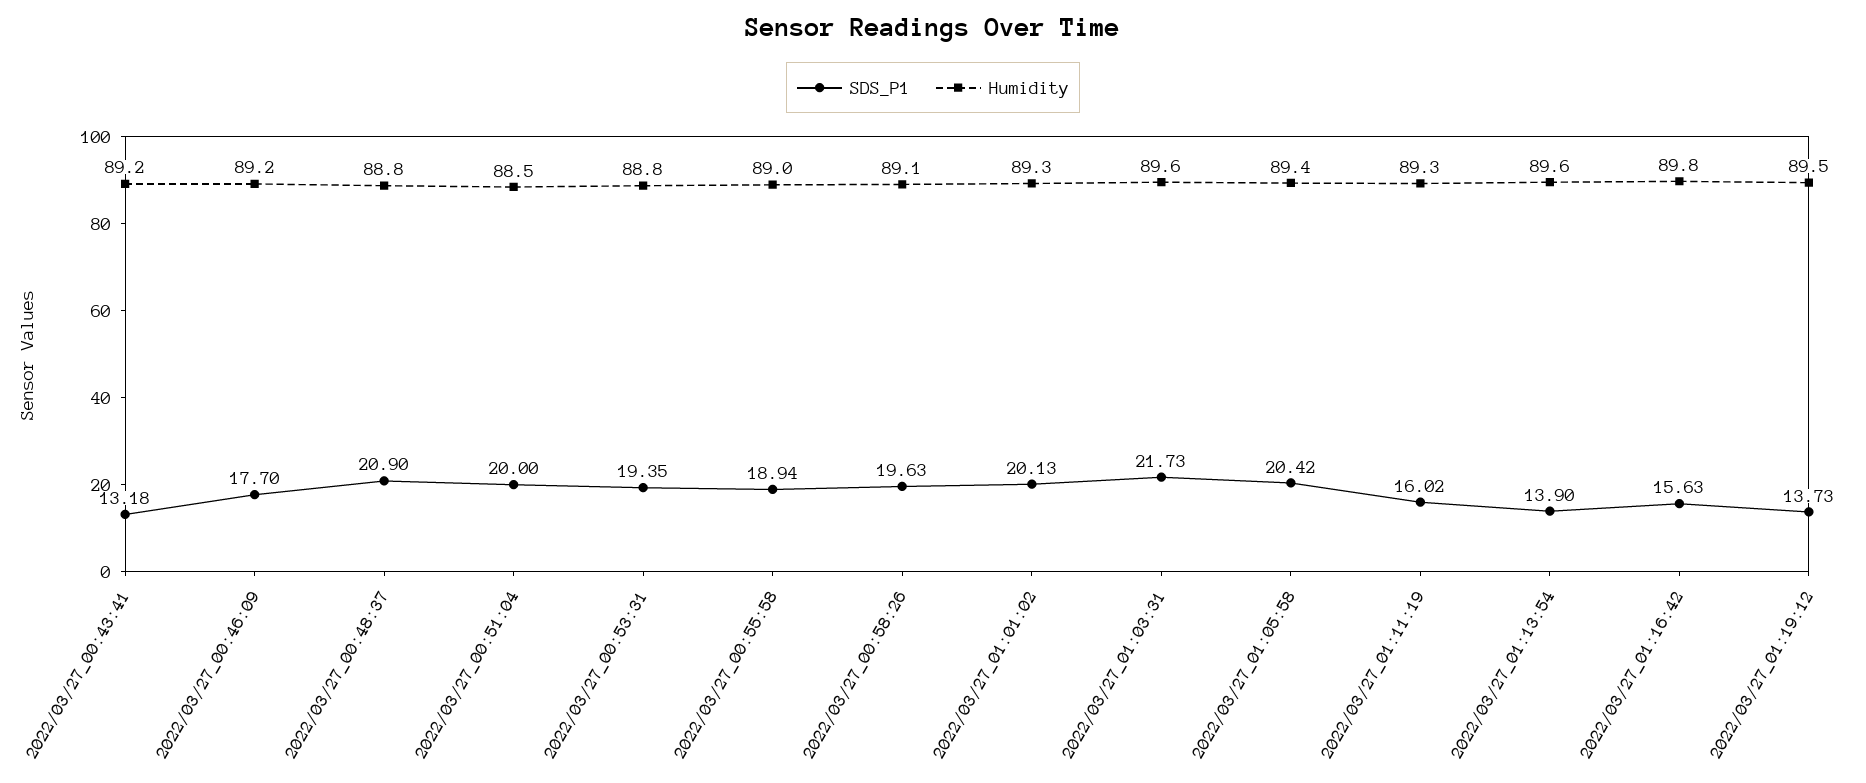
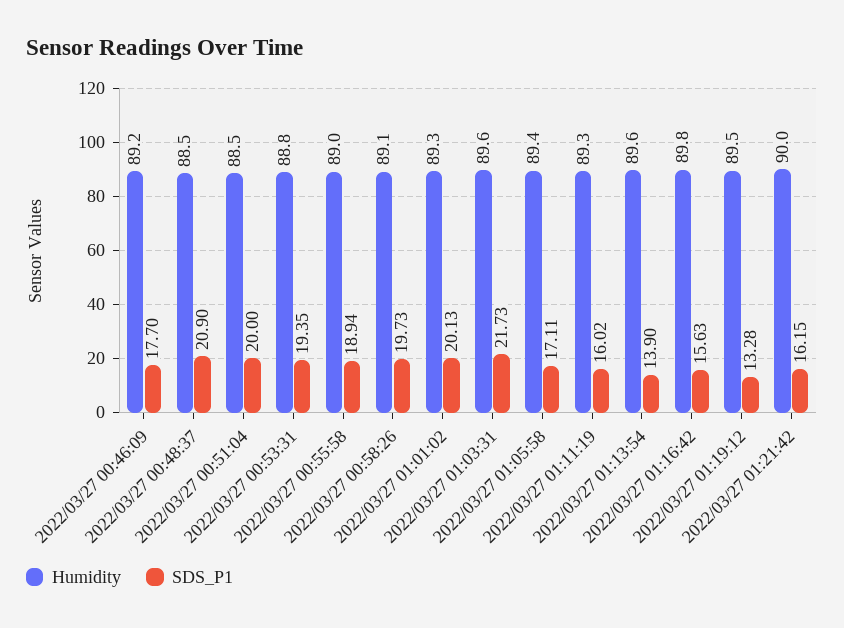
SDS_P1, 2022/03/27_00:43:41: 13.18 -> none
Humidity, 2022/03/27_00:43:41: 89.2 -> none
Humidity, 2022/03/27_00:48:37: 88.8 -> 88.5
SDS_P1, 2022/03/27_00:58:26: 19.63 -> 19.73
SDS_P1, 2022/03/27_01:05:58: 20.42 -> 17.11
SDS_P1, 2022/03/27_01:19:12: 13.73 -> 13.28
Humidity, 2022/03/27 01:21:42: none -> 90
SDS_P1, 2022/03/27 01:21:42: none -> 16.15

